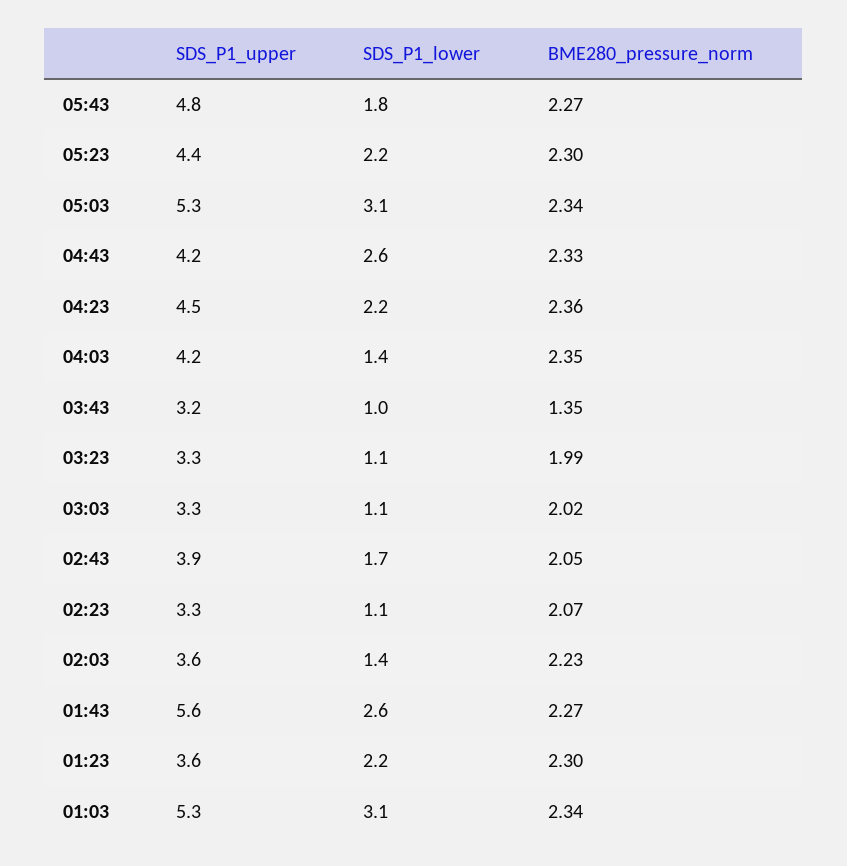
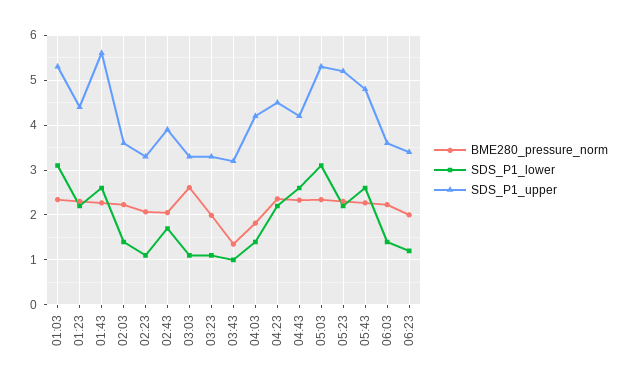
SDS_P1_lower, 05:43: 1.8 -> 2.6
SDS_P1_upper, 05:23: 4.4 -> 5.2
BME280_pressure_norm, 04:03: 2.35 -> 1.8
BME280_pressure_norm, 03:03: 2.02 -> 2.6
SDS_P1_upper, 01:23: 3.6 -> 4.4
BME280_pressure_norm, 06:03: none -> 2.2
SDS_P1_lower, 06:03: none -> 1.4
SDS_P1_upper, 06:03: none -> 3.6
BME280_pressure_norm, 06:23: none -> 2
SDS_P1_lower, 06:23: none -> 1.2
SDS_P1_upper, 06:23: none -> 3.4

